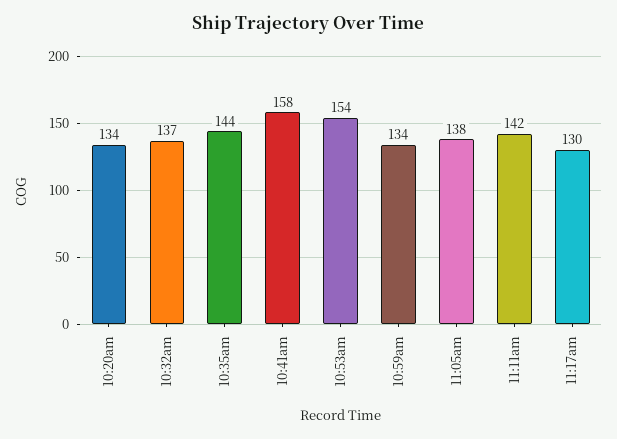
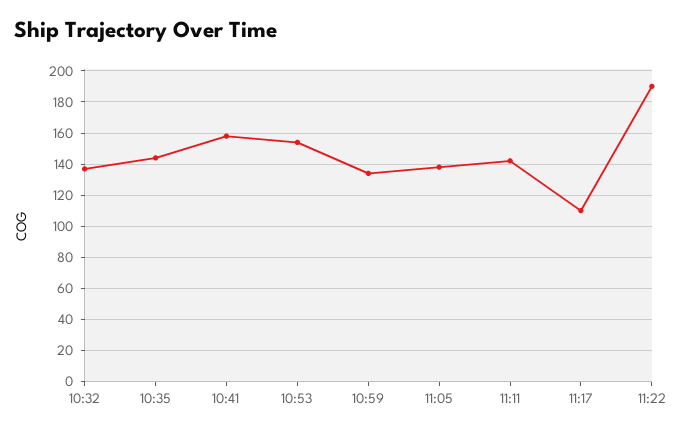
10:20am: 134 -> none
11:17am: 130 -> 110
11:22: none -> 190

